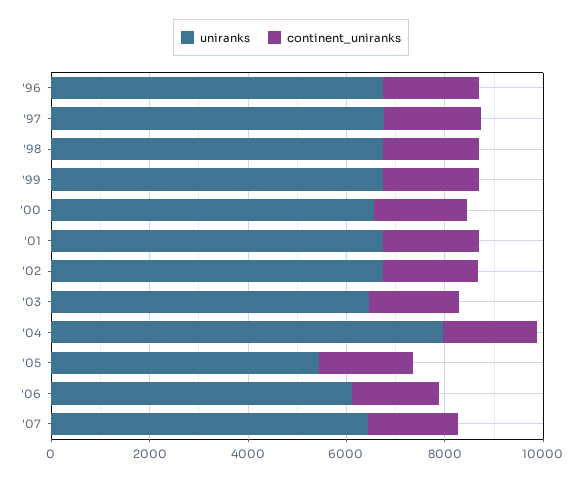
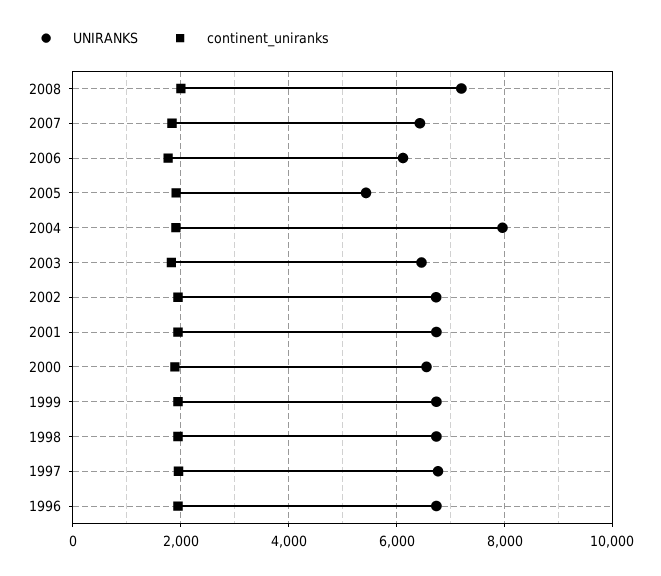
uniranks, 2008: none -> 7200
continent_uniranks, 2008: none -> 2000

